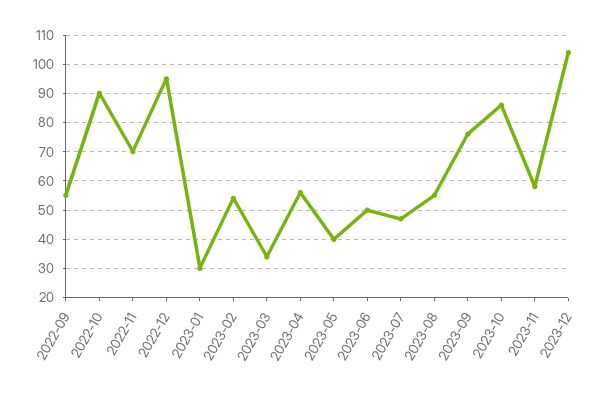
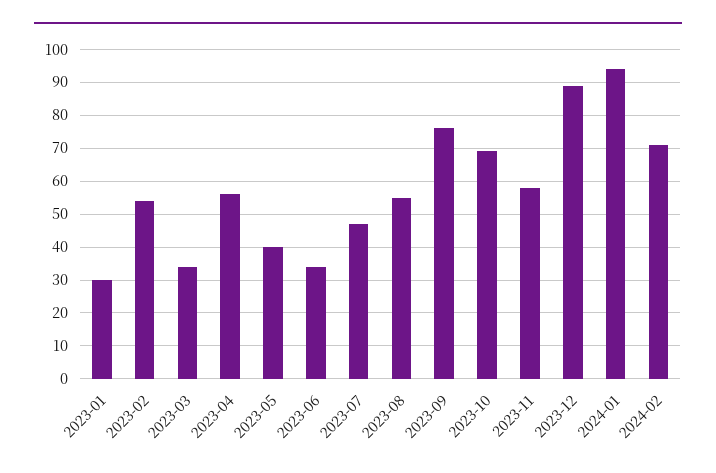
2022-09: 55 -> none
2022-10: 90 -> none
2022-11: 70 -> none
2022-12: 95 -> none
2023-06: 50 -> 35
2023-10: 85 -> 70
2023-12: 105 -> 90
2024-01: none -> 95
2024-02: none -> 70

